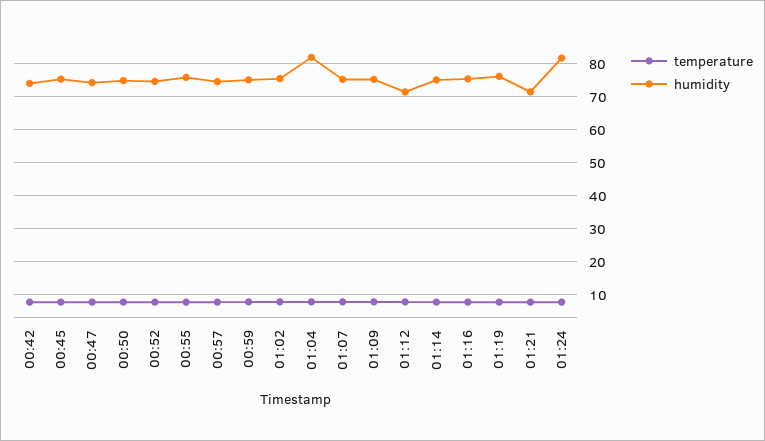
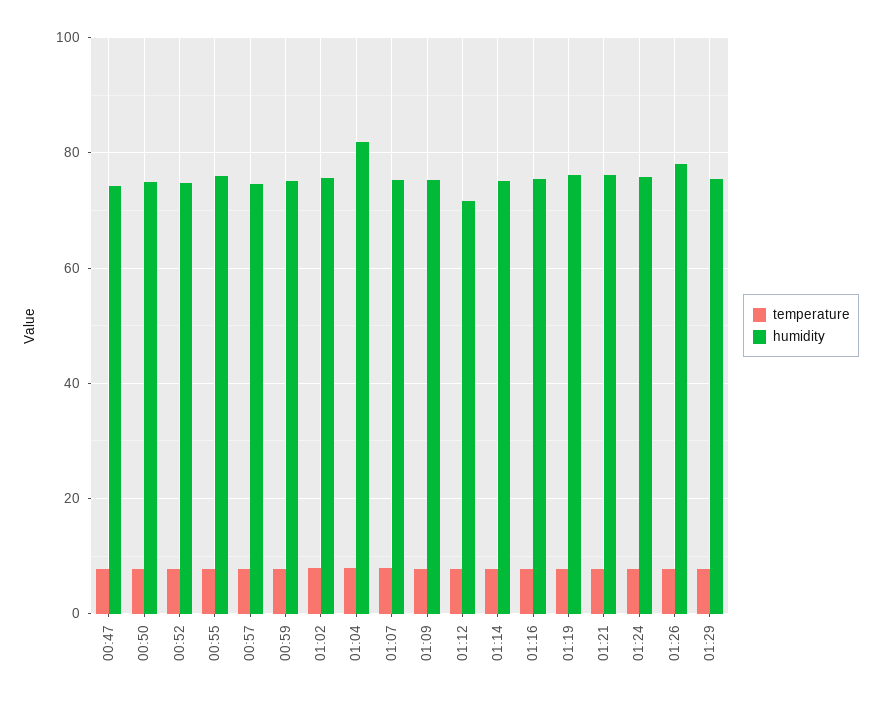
temperature, 00:42: 8 -> none
humidity, 00:42: 74 -> none
temperature, 00:45: 8 -> none
humidity, 00:45: 76 -> none
humidity, 01:21: 72 -> 76
humidity, 01:24: 82 -> 76
temperature, 01:26: none -> 8
humidity, 01:26: none -> 78
temperature, 01:29: none -> 8
humidity, 01:29: none -> 76

